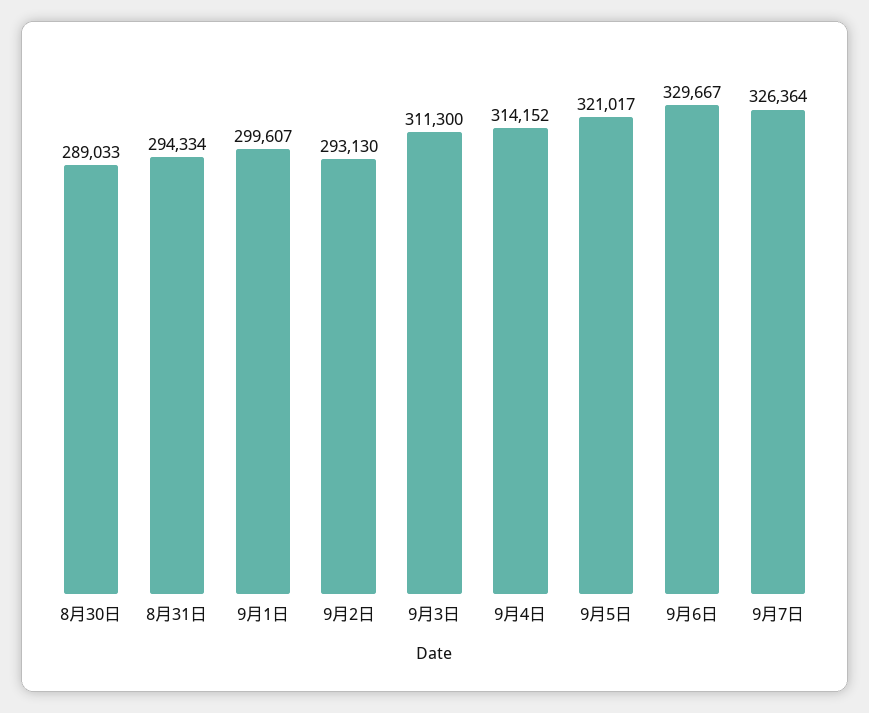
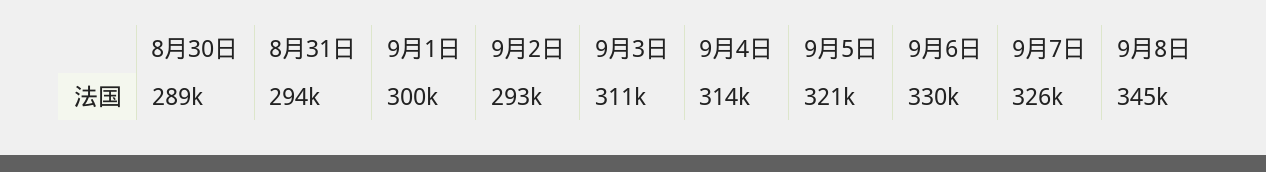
9月8日: none -> 345000

